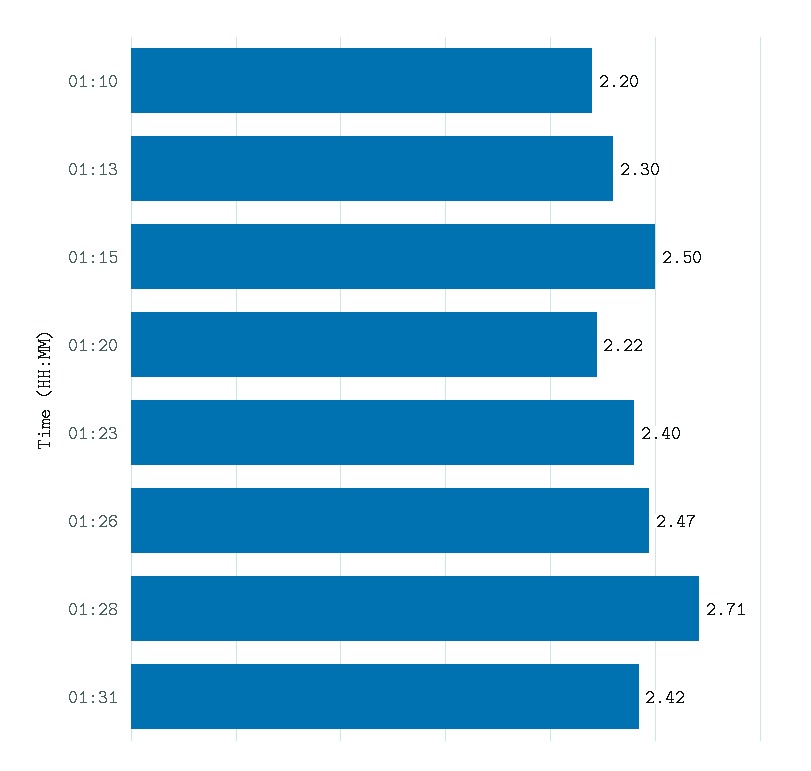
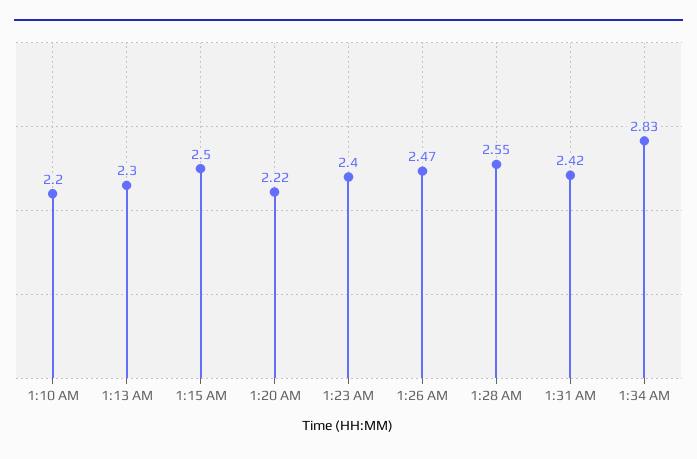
01:28: 2.71 -> 2.55
1:34 AM: none -> 2.83

